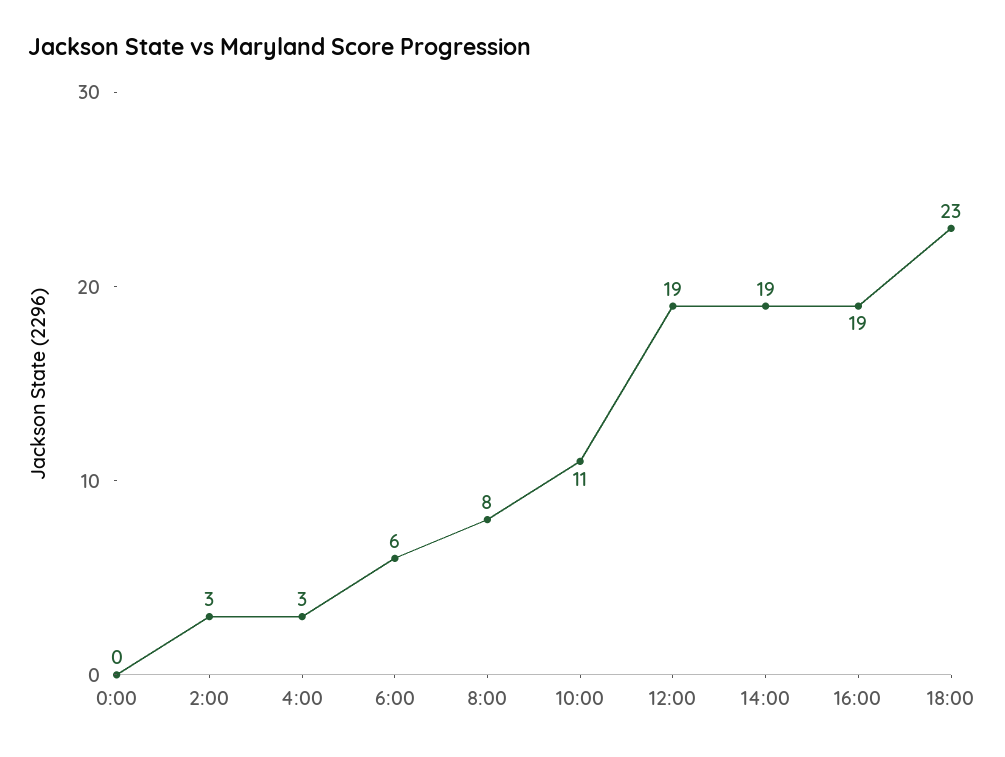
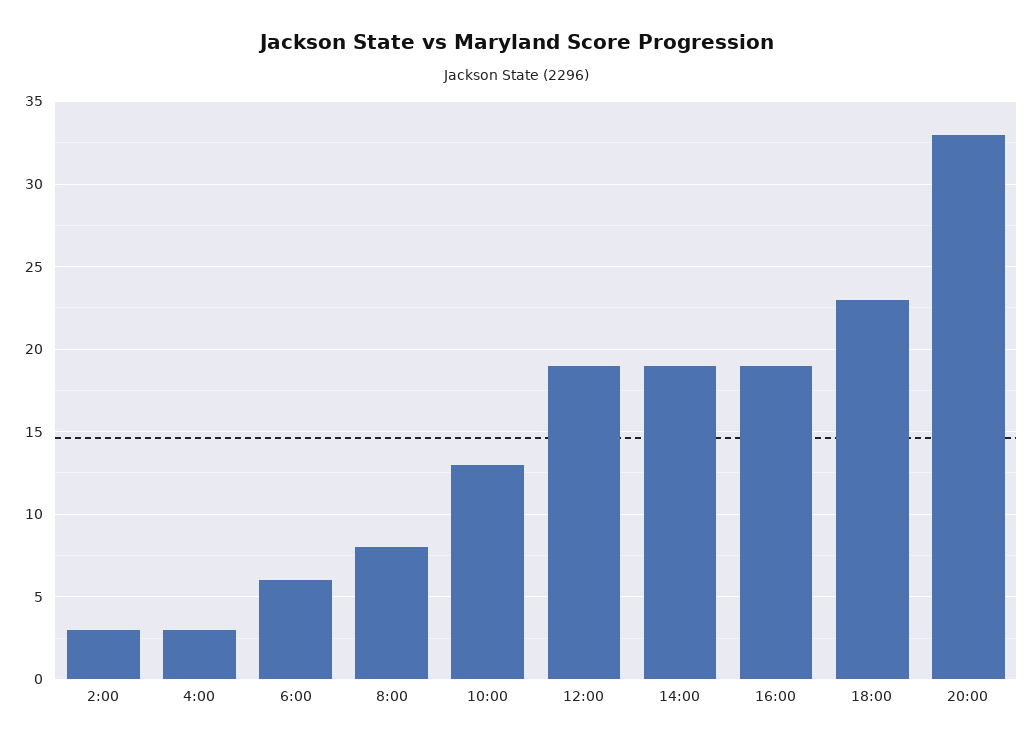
0:00: 0 -> none
10:00: 11 -> 13
20:00: none -> 33

